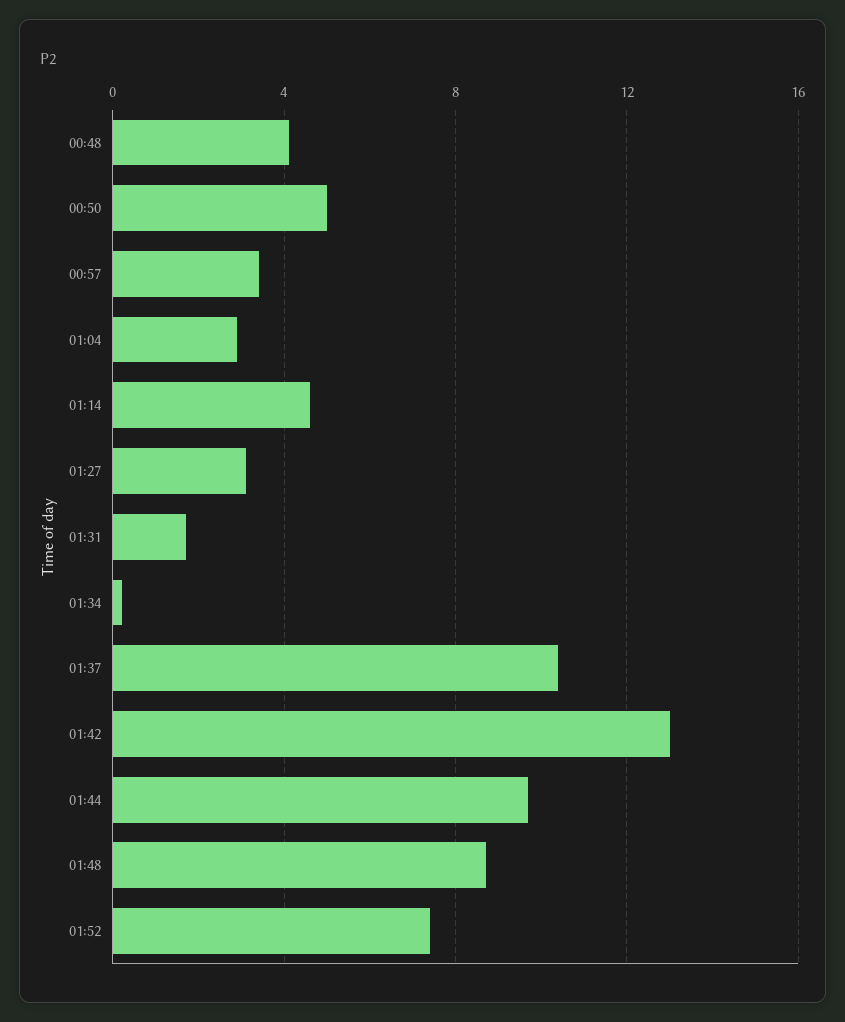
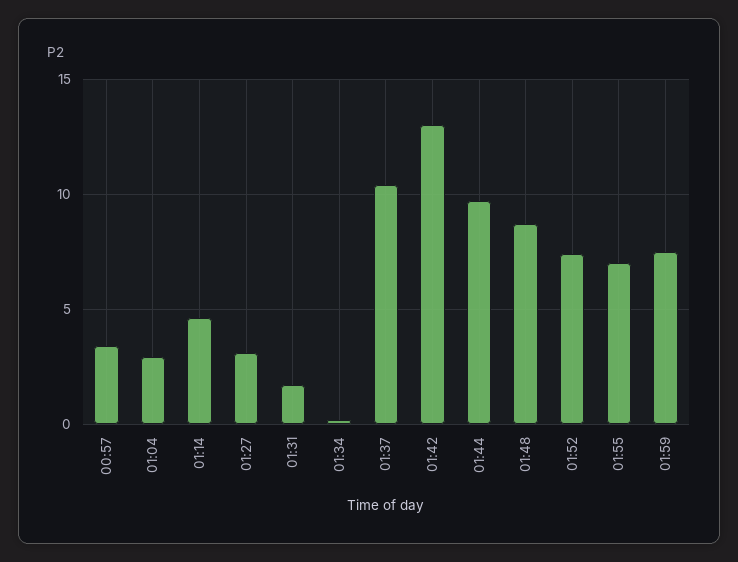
00:48: 4 -> none
00:50: 5 -> none
01:55: none -> 7
01:59: none -> 7.5

